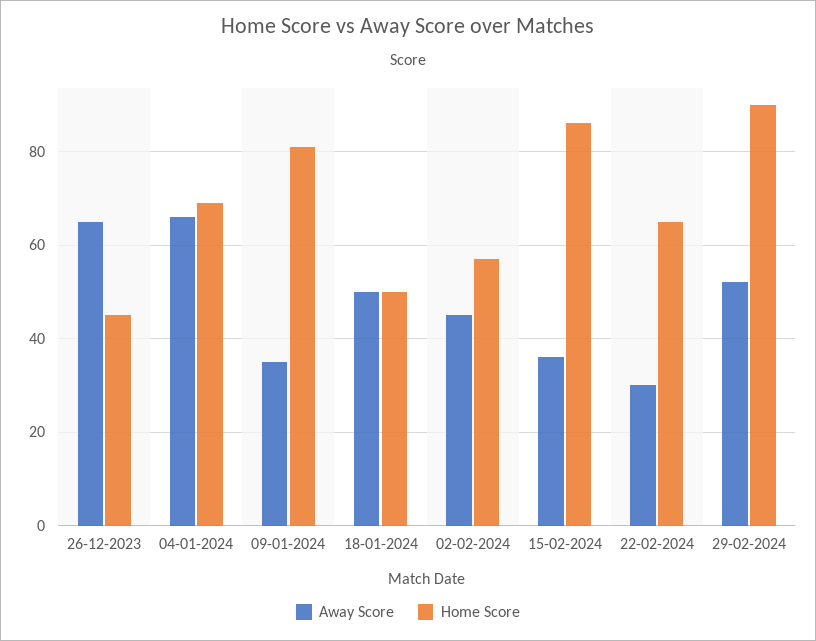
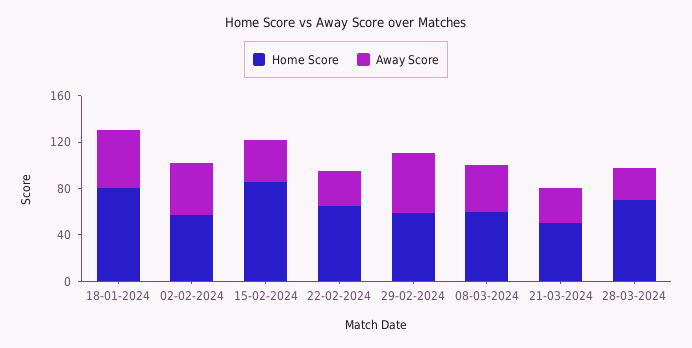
Away Score, 26-12-2023: 65 -> none
Home Score, 26-12-2023: 45 -> none
Away Score, 04-01-2024: 65 -> none
Home Score, 04-01-2024: 70 -> none
Away Score, 09-01-2024: 35 -> none
Home Score, 09-01-2024: 80 -> none
Home Score, 18-01-2024: 50 -> 80
Home Score, 29-02-2024: 90 -> 60
Home Score, 08-03-2024: none -> 60
Away Score, 08-03-2024: none -> 40
Home Score, 21-03-2024: none -> 50
Away Score, 21-03-2024: none -> 30
Home Score, 28-03-2024: none -> 70
Away Score, 28-03-2024: none -> 30

